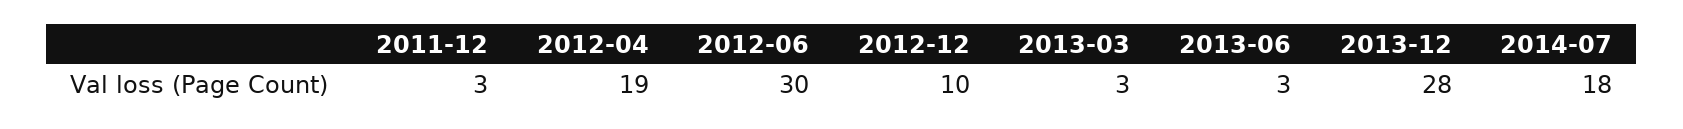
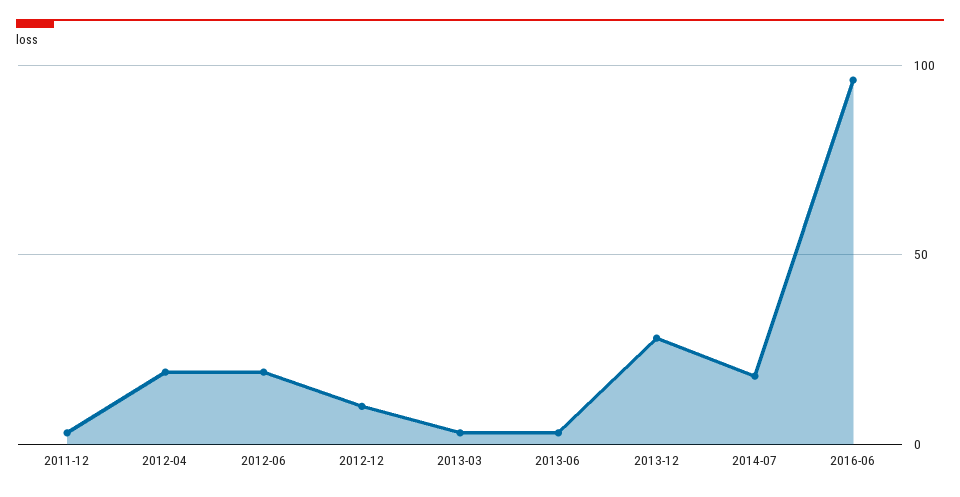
2012-06: 30 -> 20
2016-06: none -> 95

